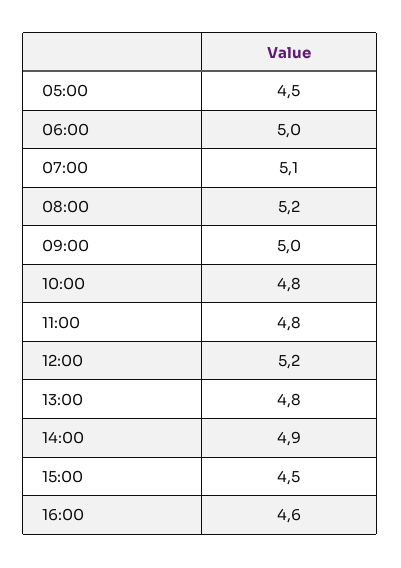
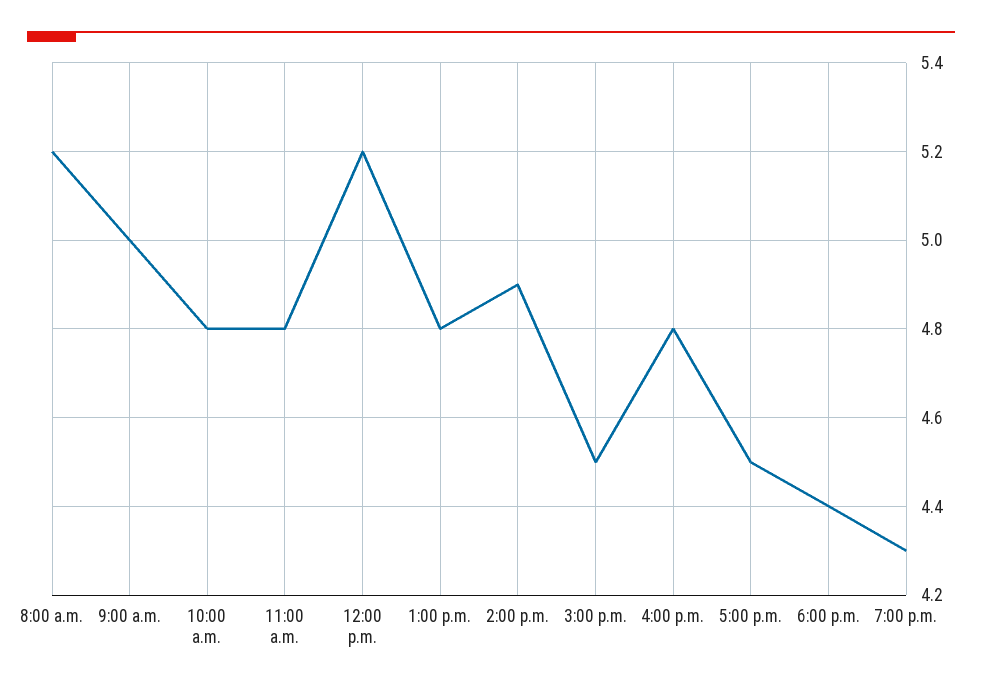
05:00: 4.5 -> none
06:00: 5 -> none
07:00: 5.1 -> none
16:00: 4.6 -> 4.8
5:00 p.m.: none -> 4.5
6:00 p.m.: none -> 4.4
7:00 p.m.: none -> 4.3

